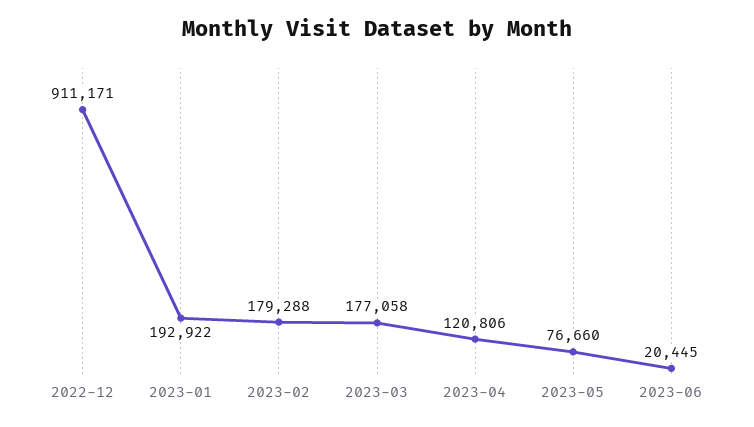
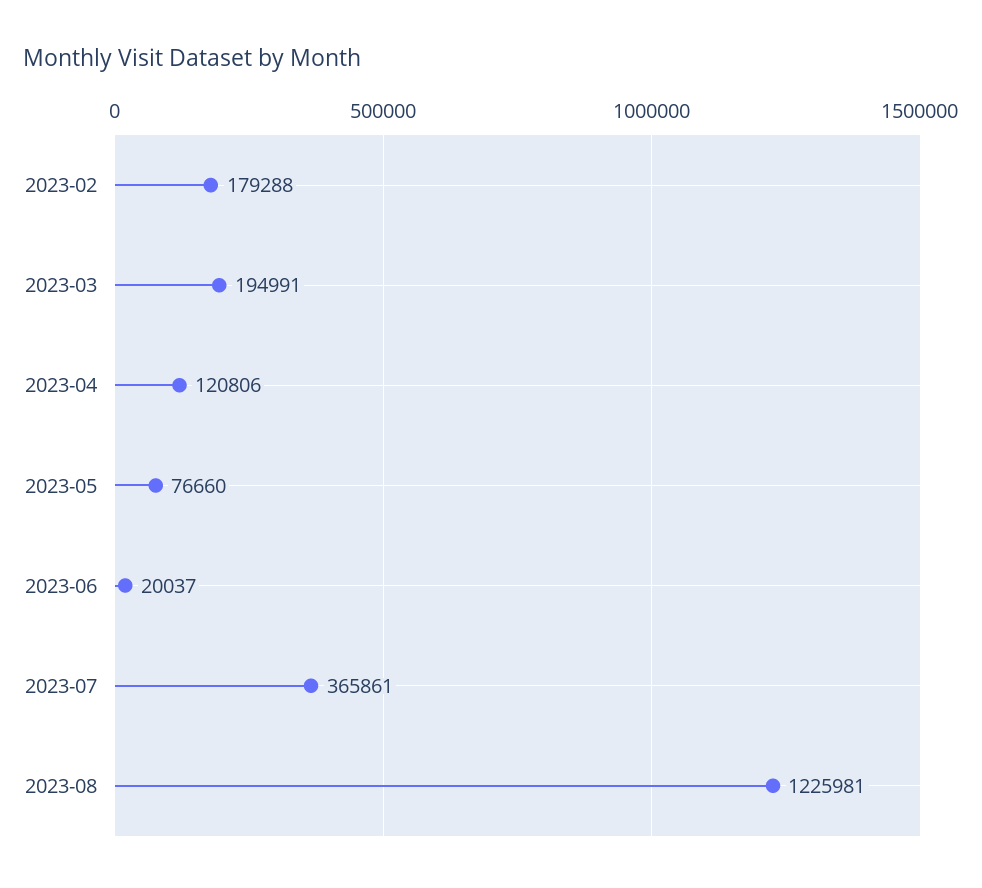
2022-12: 911171 -> none
2023-01: 192922 -> none
2023-03: 177058 -> 194991
2023-06: 20445 -> 20037
2023-07: none -> 365861
2023-08: none -> 1225981

